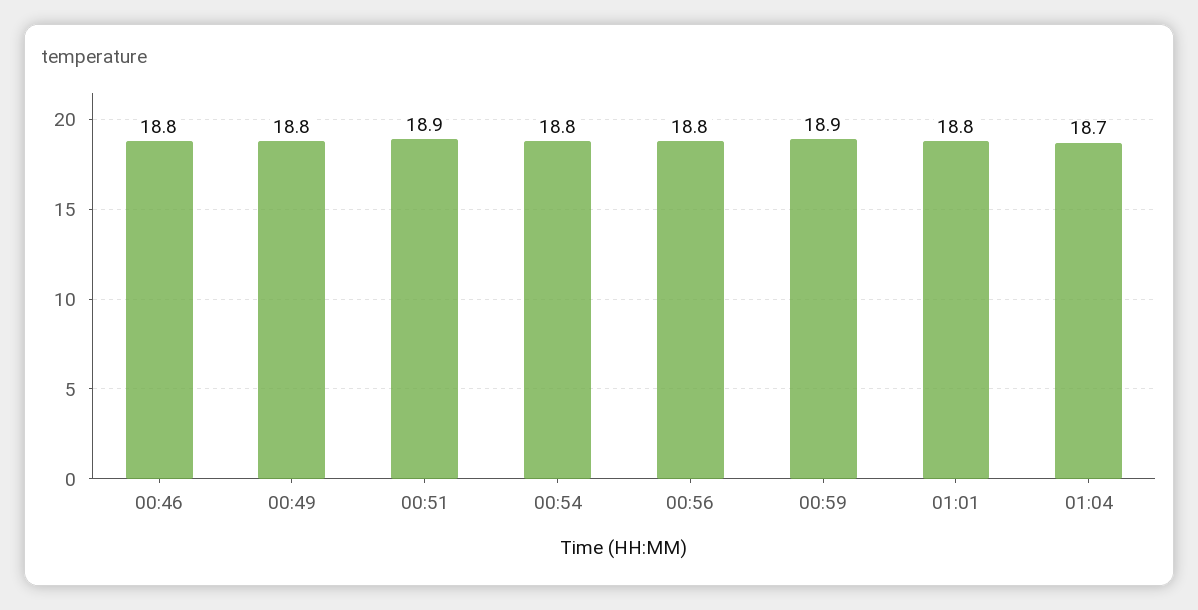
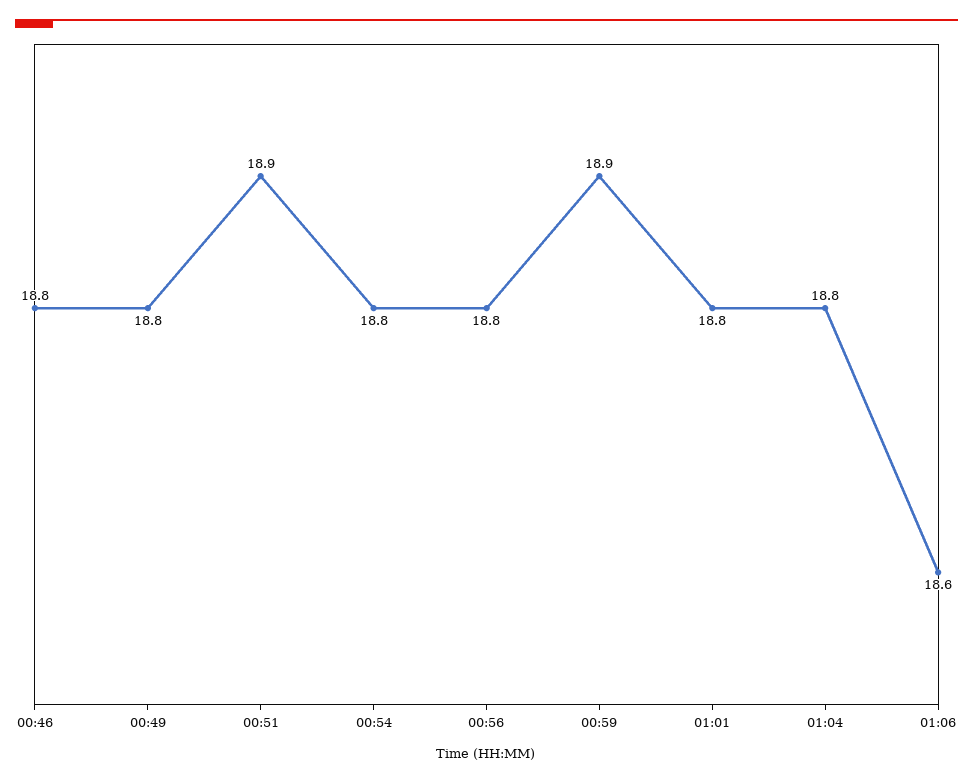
01:04: 18.7 -> 18.8
01:06: none -> 18.6

